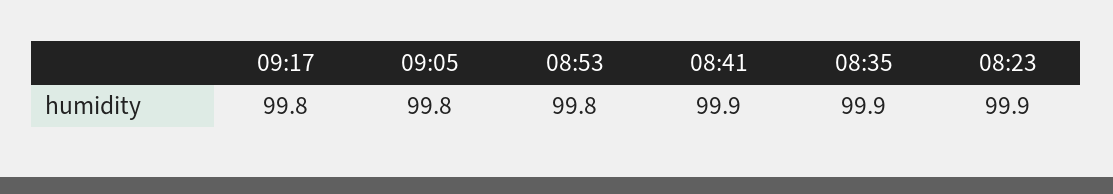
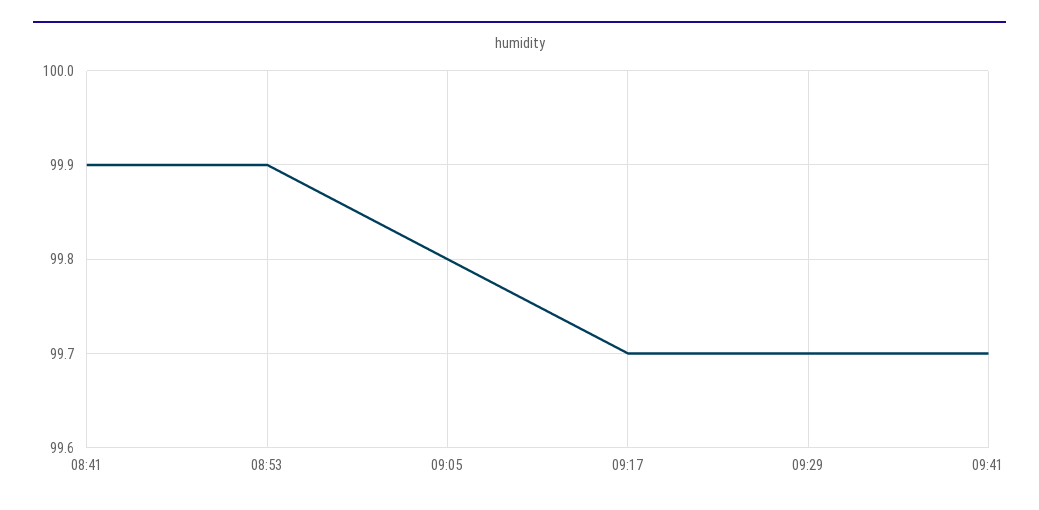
09:17: 99.8 -> 99.7
08:53: 99.8 -> 99.9
08:35: 99.9 -> none
08:23: 99.9 -> none
09:29: none -> 99.7
09:41: none -> 99.7

